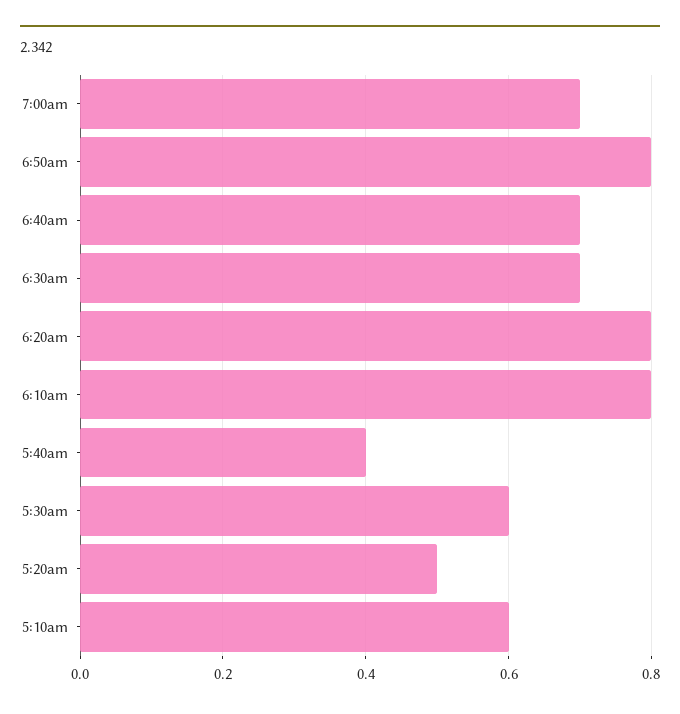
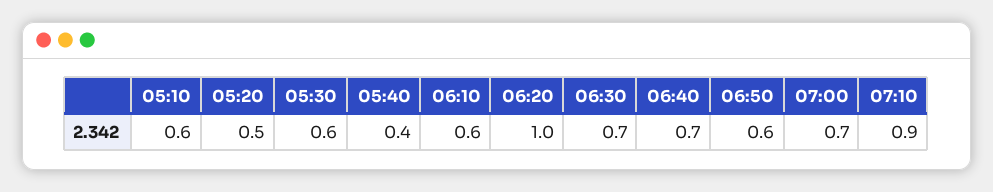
6:50am: 0.8 -> 0.6
6:20am: 0.8 -> 1
6:10am: 0.8 -> 0.6
07:10: none -> 0.9

